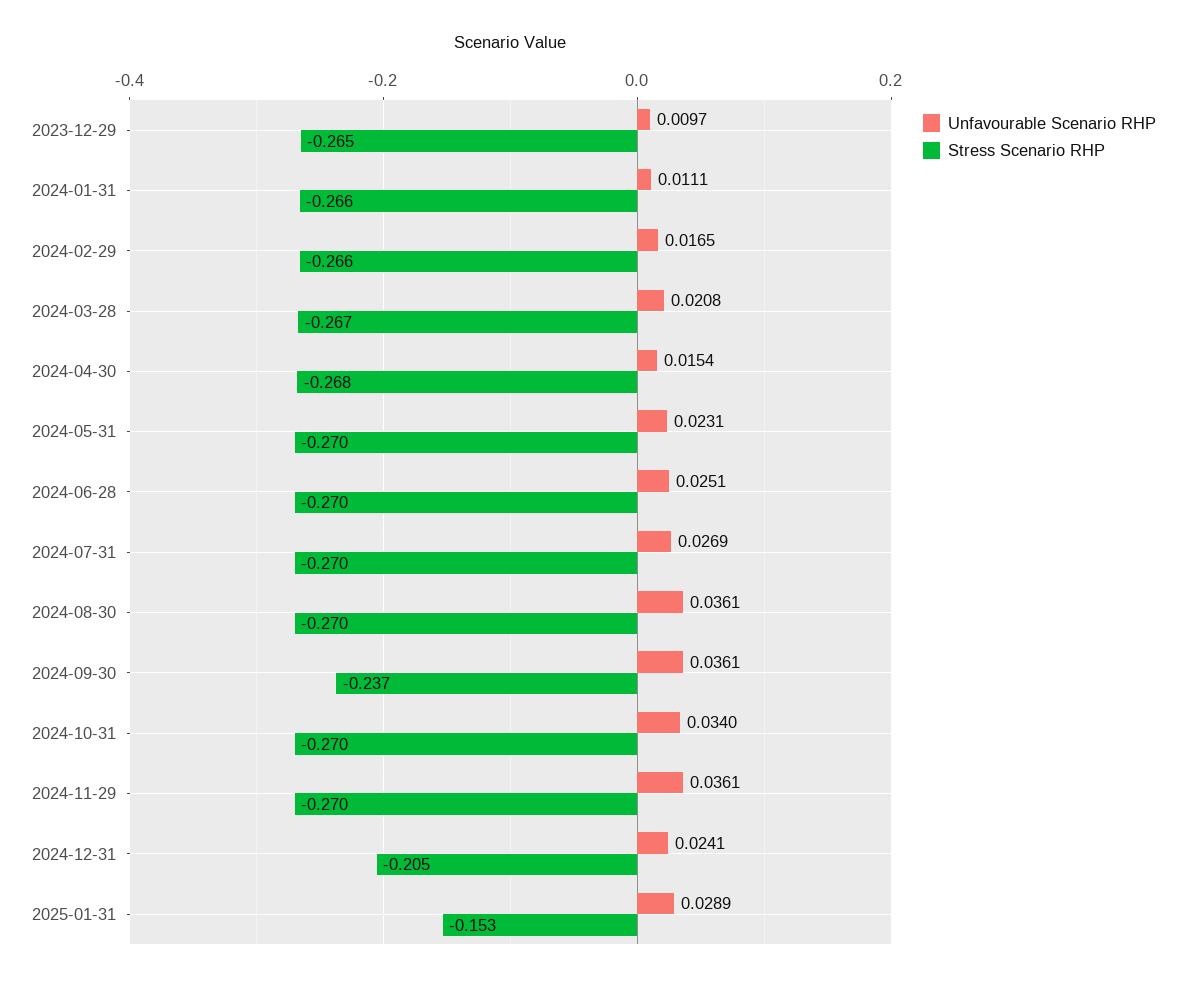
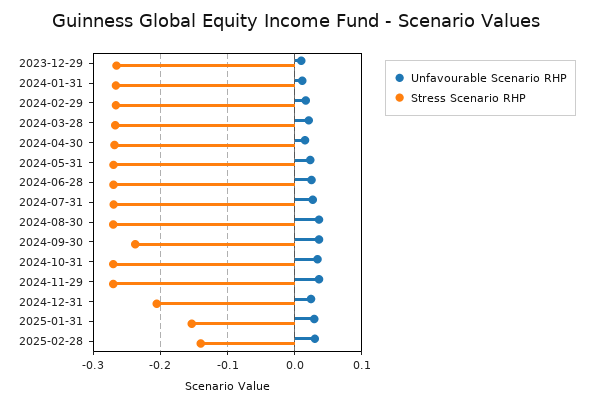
Unfavourable Scenario RHP, 2025-02-28: none -> 0.03
Stress Scenario RHP, 2025-02-28: none -> -0.14

